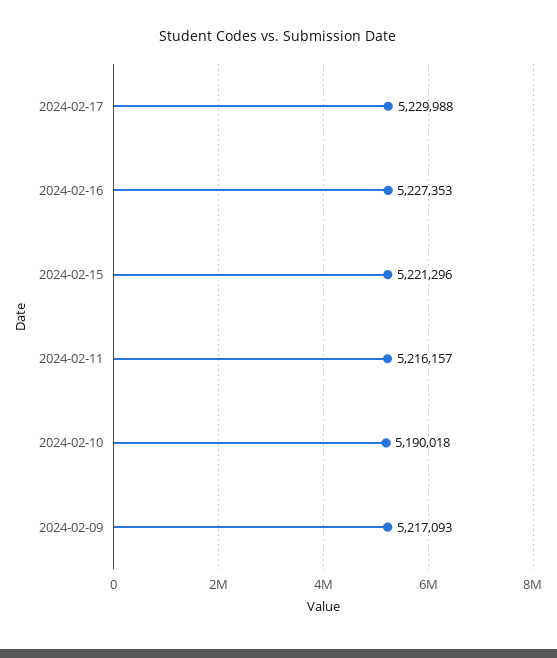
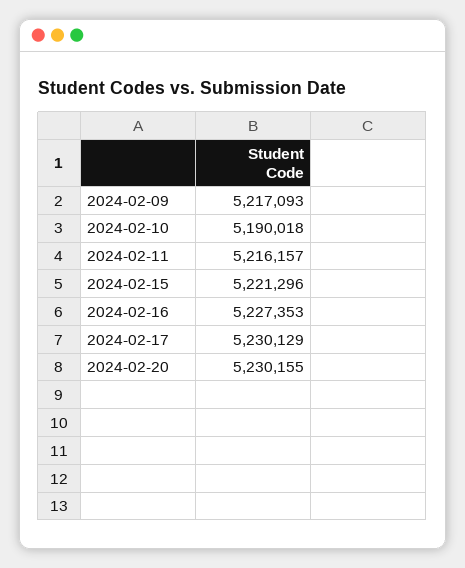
2024-02-17: 5229988 -> 5230129
2024-02-20: none -> 5230155

